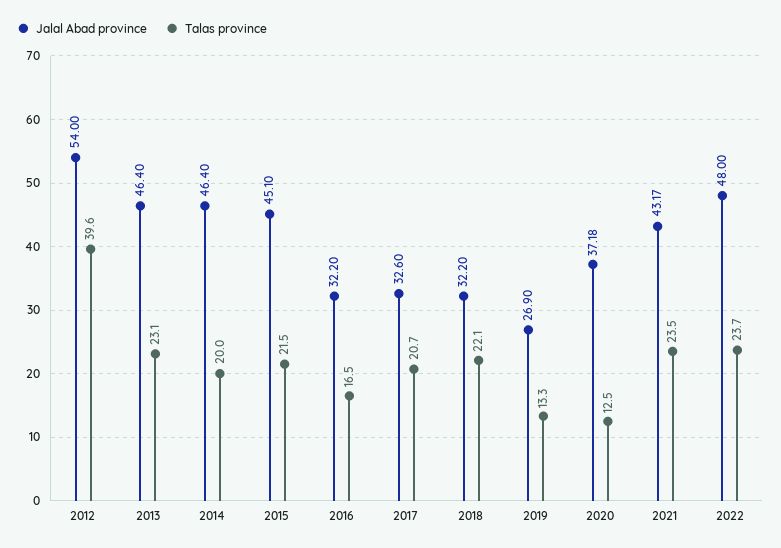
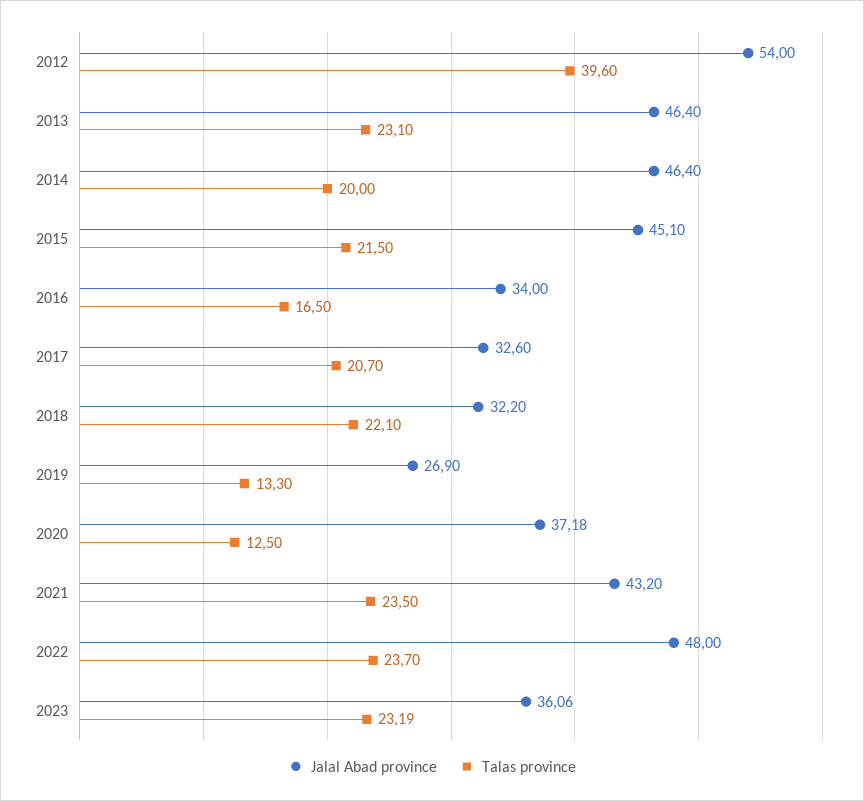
Jalal Abad province, 2016: 32.2 -> 34
Jalal Abad province, 2021: 43.17 -> 43.2
Jalal Abad province, 2023: none -> 36.06
Talas province, 2023: none -> 23.19

